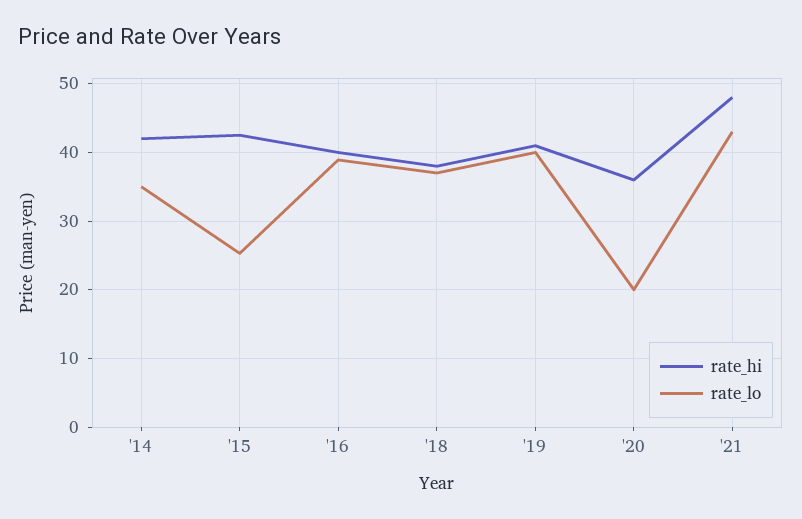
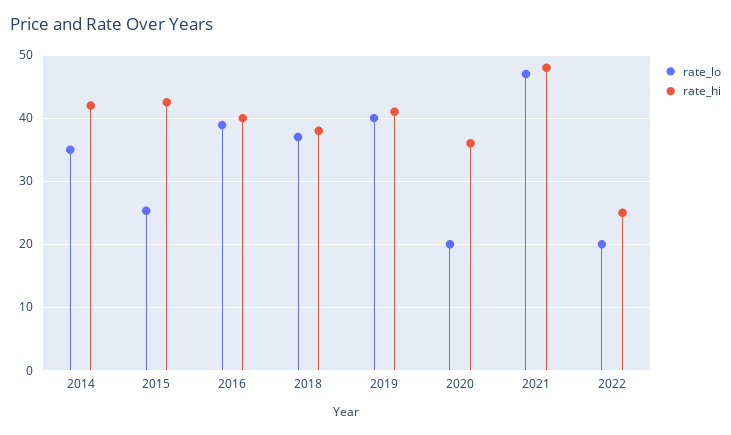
rate_lo, '21: 43 -> 47
rate_lo, 2022: none -> 20
rate_hi, 2022: none -> 25

